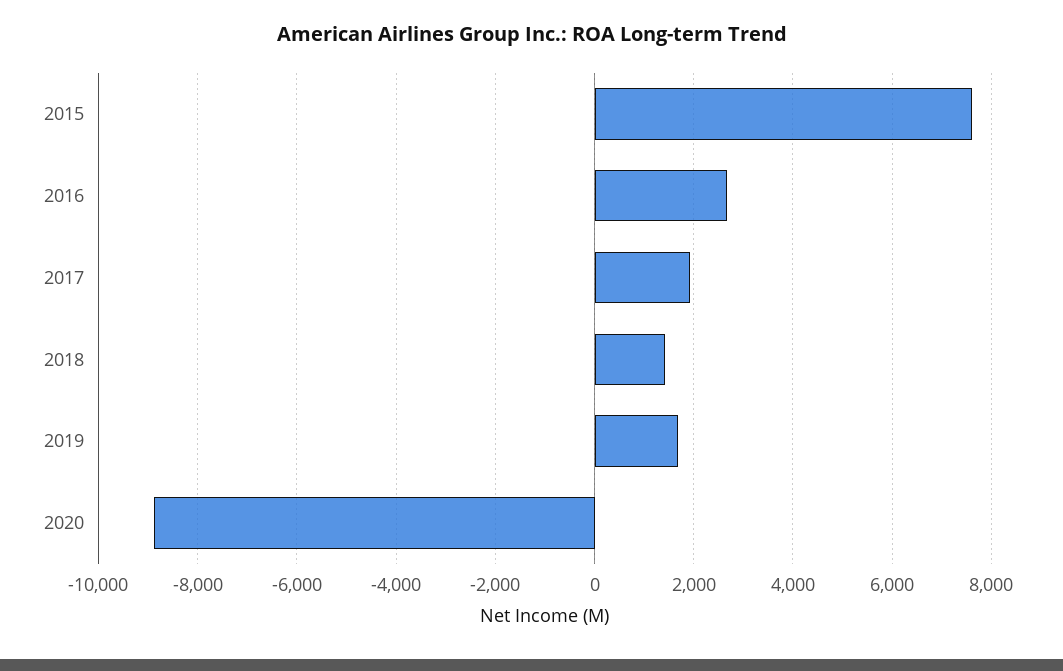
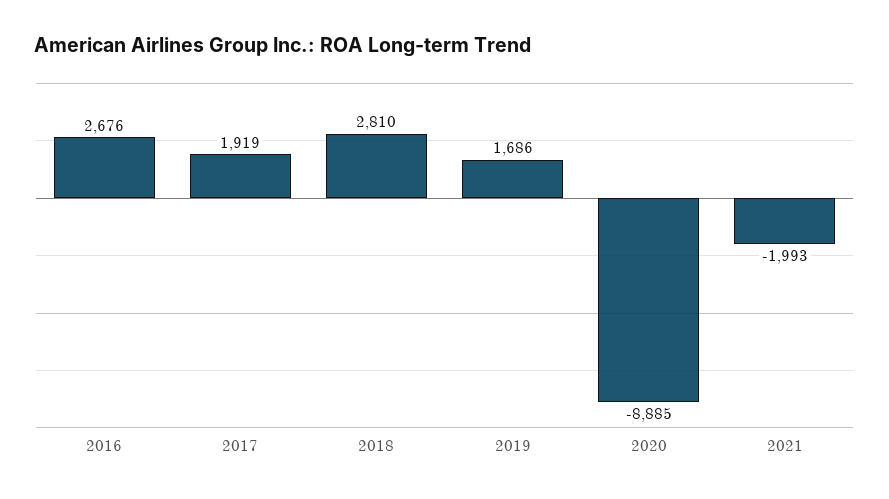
2015: 7600 -> none
2018: 1400 -> 2810
2021: none -> -1993

